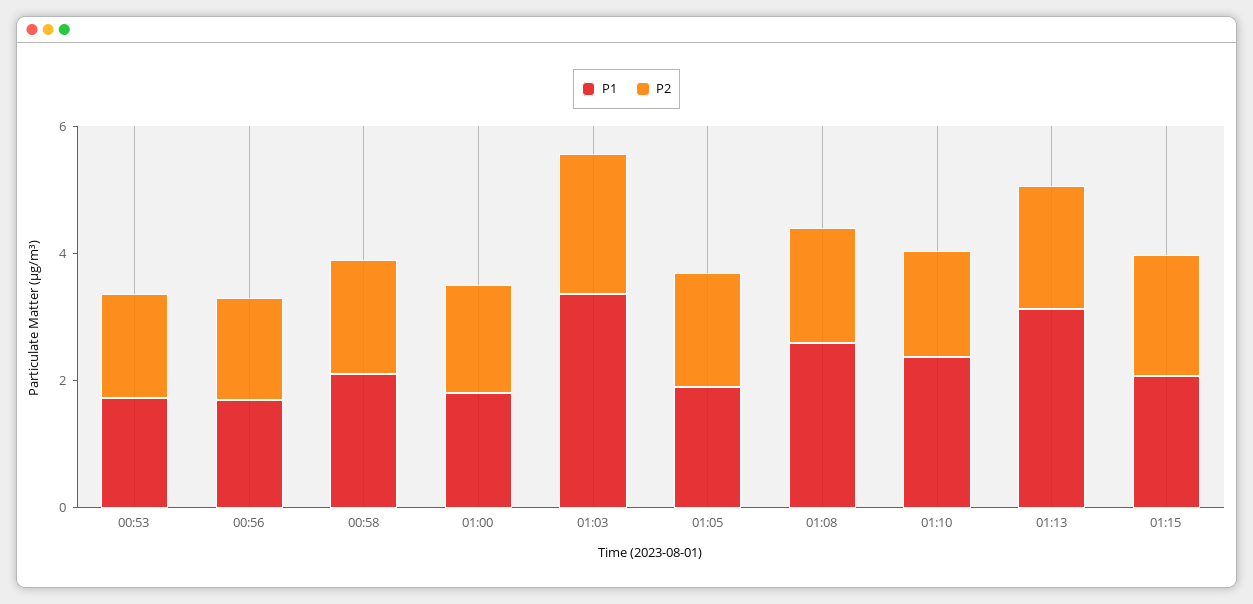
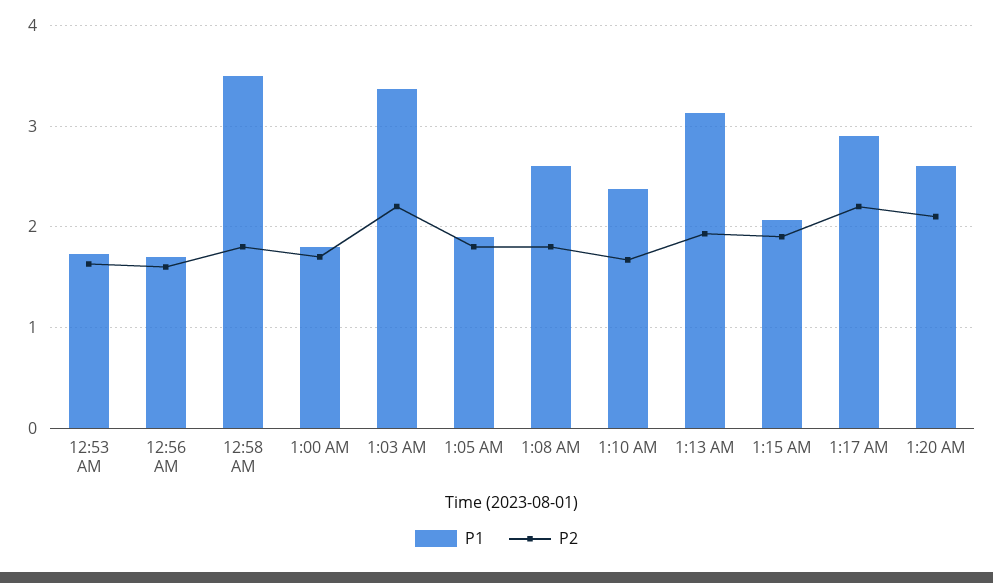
P1, 00:58: 2 -> 3.5
P1, 1:17 AM: none -> 2.9
P2, 1:17 AM: none -> 2.2
P1, 1:20 AM: none -> 2.6
P2, 1:20 AM: none -> 2.1

